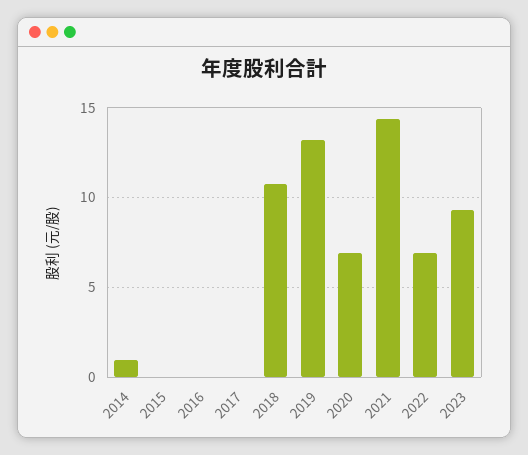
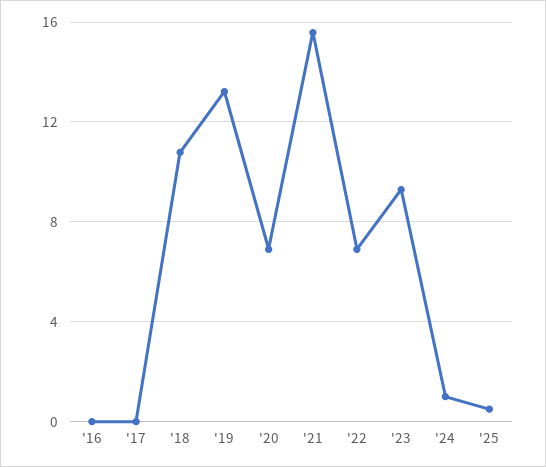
2014: 1 -> none
2015: 0 -> none
2021: 14.5 -> 15.5
'24: none -> 1
'25: none -> 0.5

